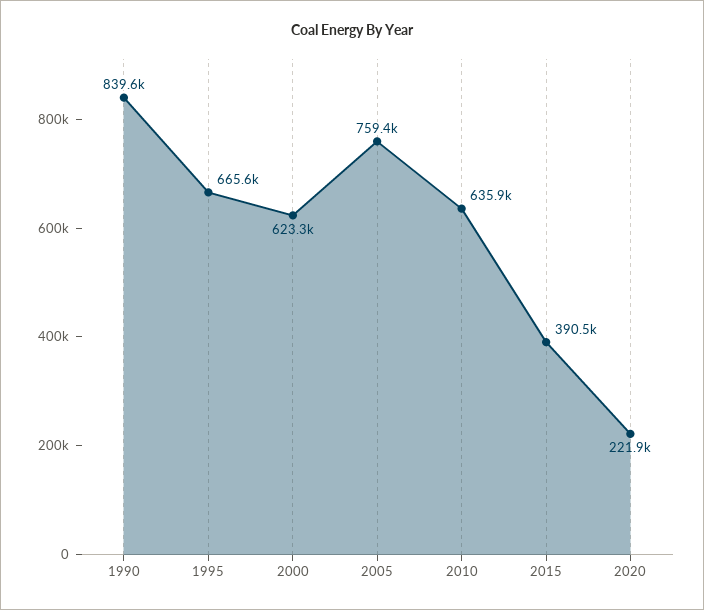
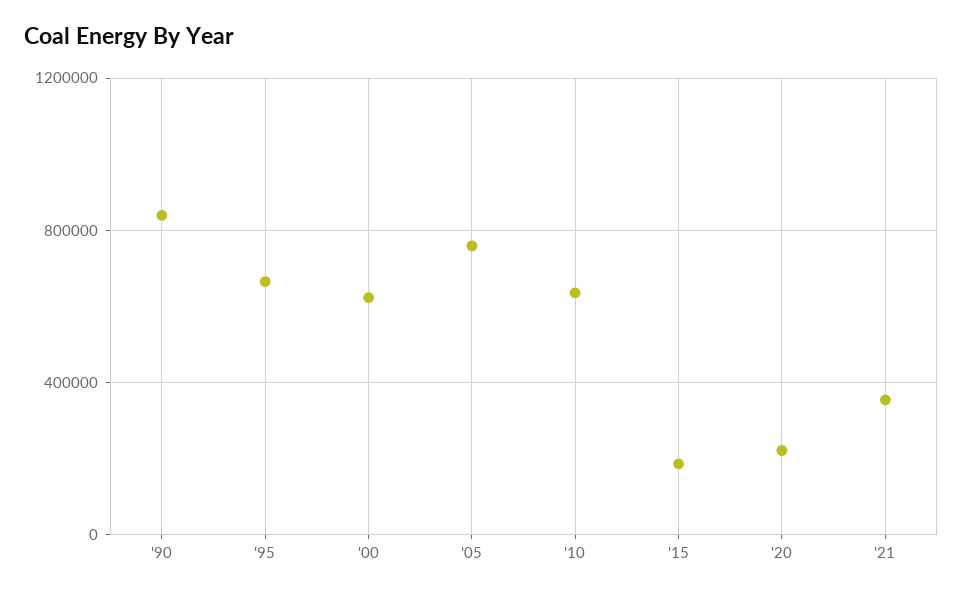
2015: 390500 -> 200000
'21: none -> 350000

